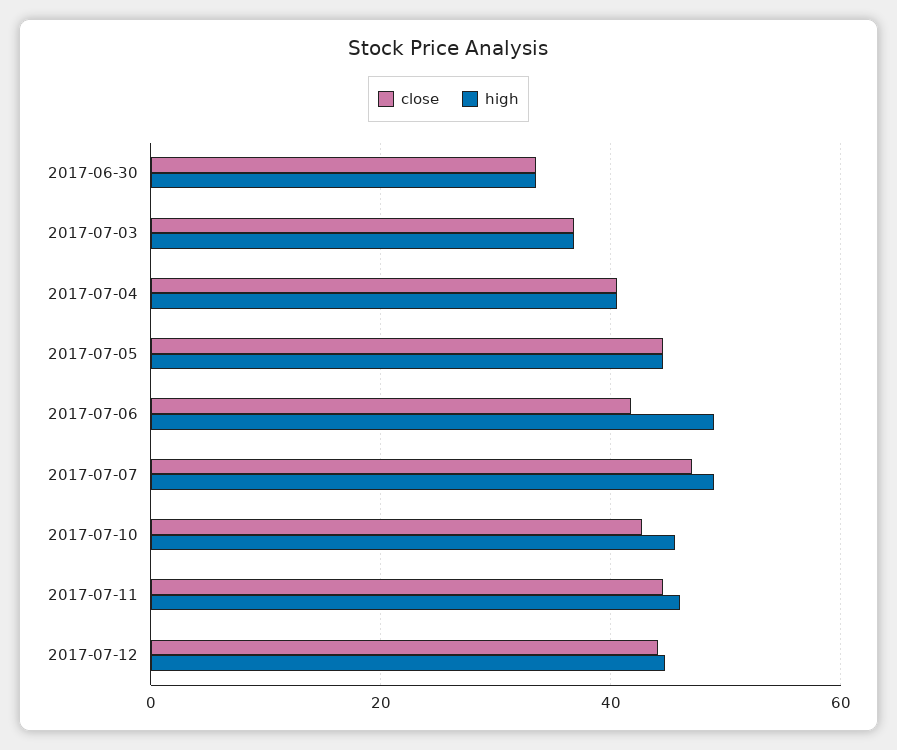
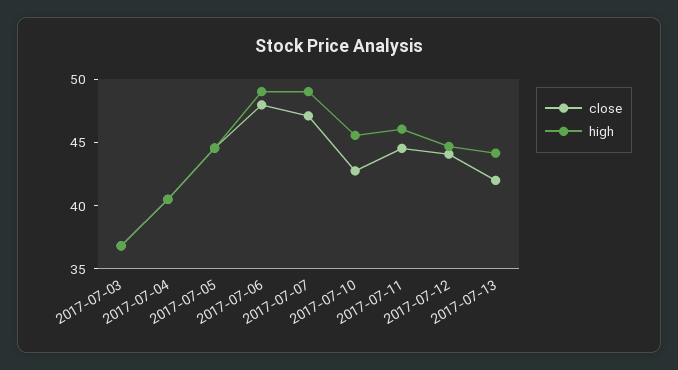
close, 2017-06-30: 34 -> none
high, 2017-06-30: 34 -> none
close, 2017-07-06: 42 -> 48
close, 2017-07-13: none -> 42
high, 2017-07-13: none -> 44

